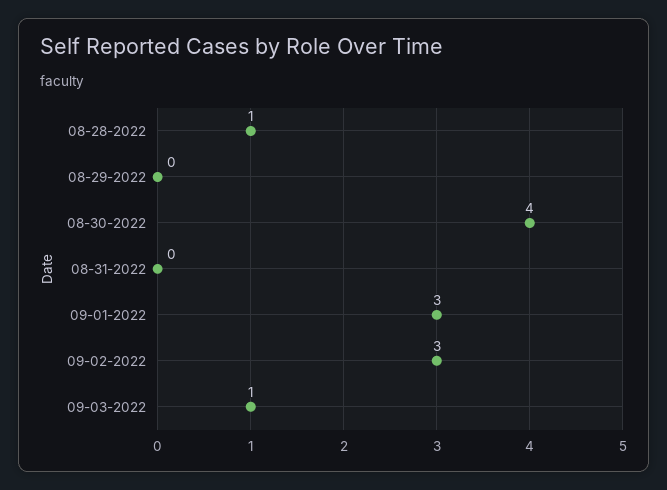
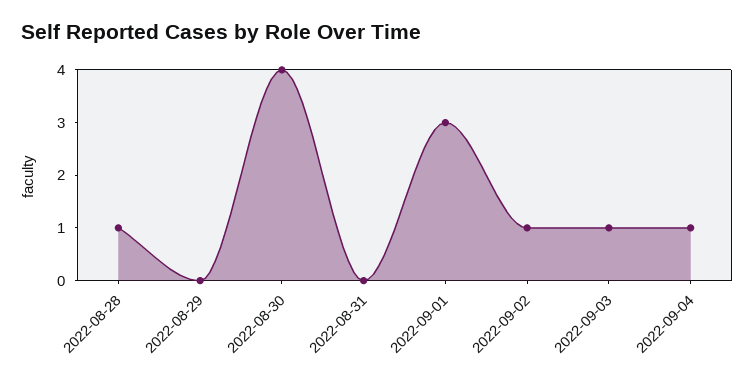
09-02-2022: 3 -> 1
2022-09-04: none -> 1

